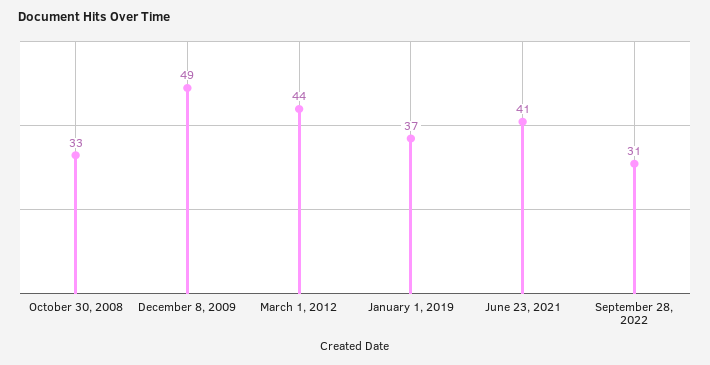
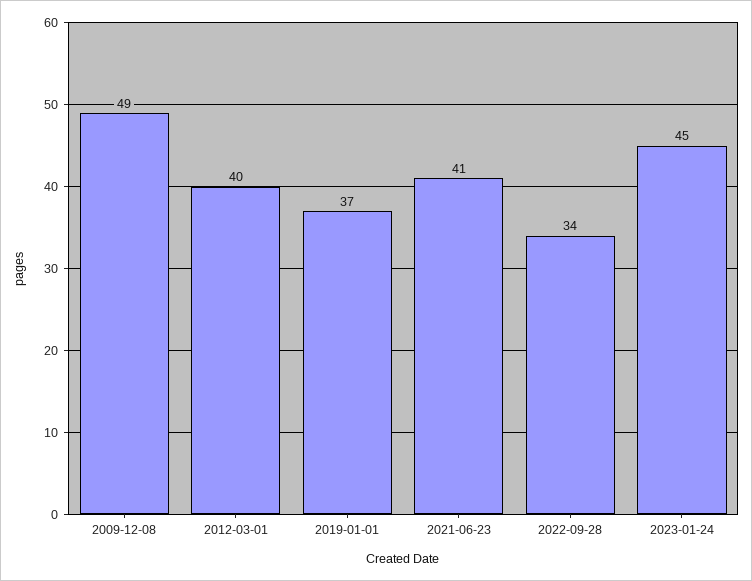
October 30, 2008: 33 -> none
March 1, 2012: 44 -> 40
September 28, 2022: 31 -> 34
2023-01-24: none -> 45

